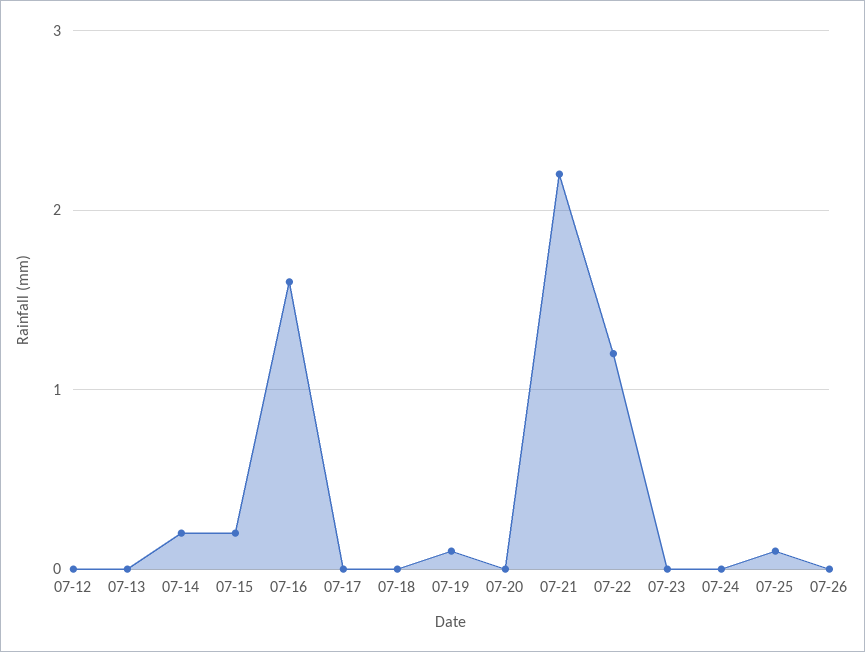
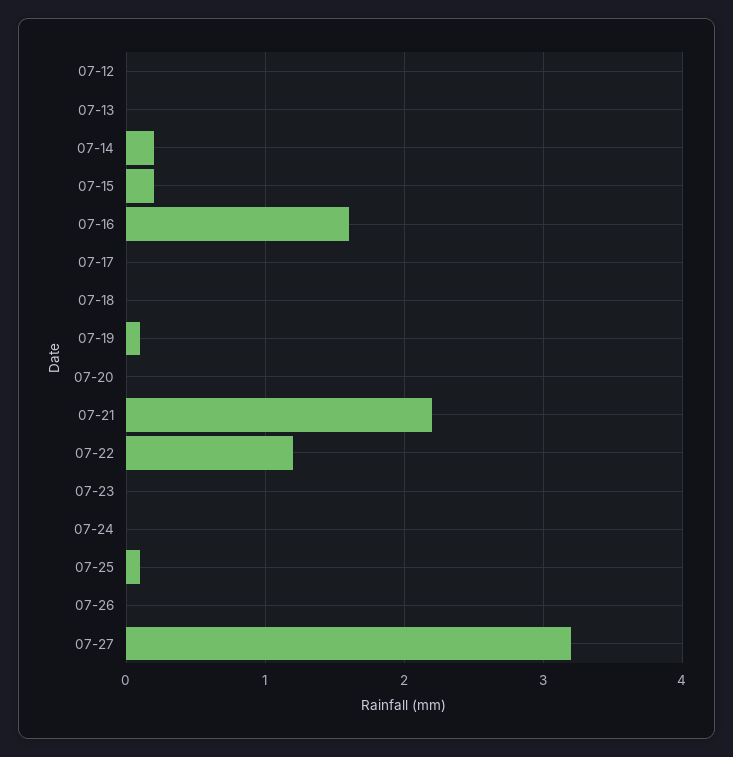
07-27: none -> 3.2

